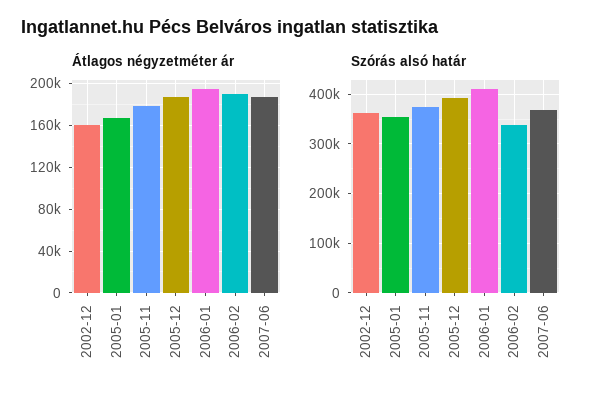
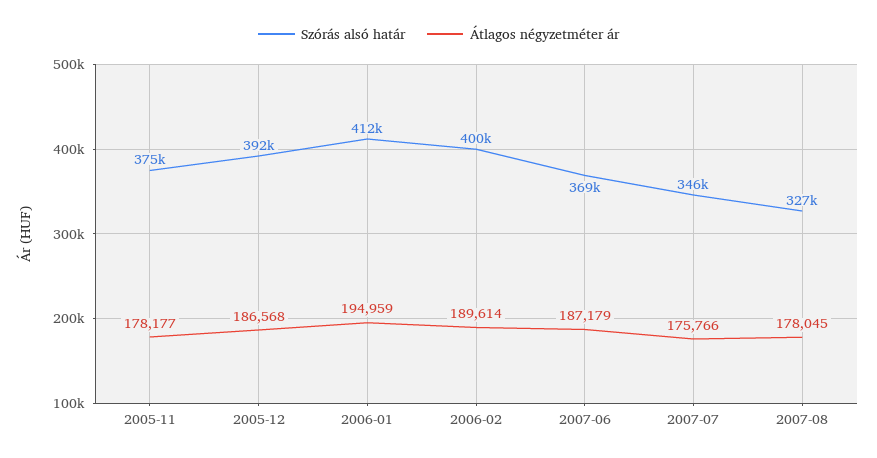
Átlagos négyzetméter ár, 2002-12: 160000 -> none
Átlagos négyzetméter ár, 2005-01: 170000 -> none
Szórás alsó határ, 2002-12: 360000 -> none
Szórás alsó határ, 2005-01: 360000 -> none
Szórás alsó határ, 2006-02: 340000 -> 400000
Szórás alsó határ, 2007-07: none -> 346000
Átlagos négyzetméter ár, 2007-07: none -> 175766
Szórás alsó határ, 2007-08: none -> 327000
Átlagos négyzetméter ár, 2007-08: none -> 178045

